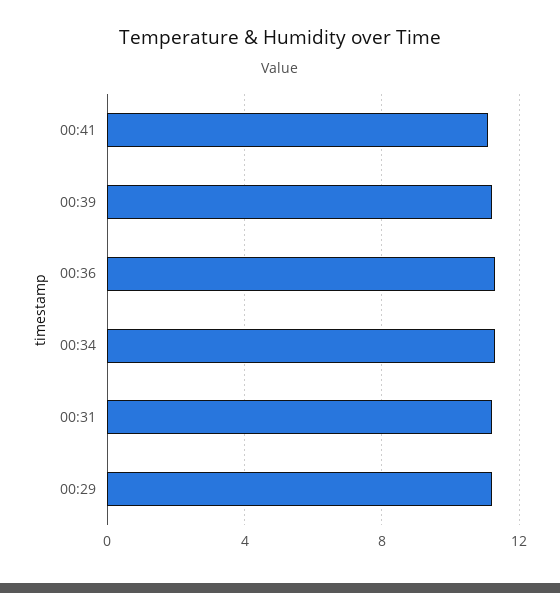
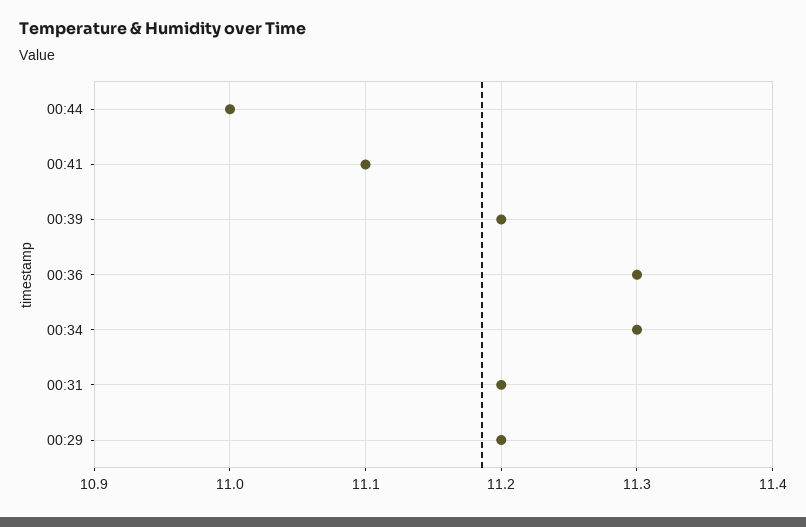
00:44: none -> 11

